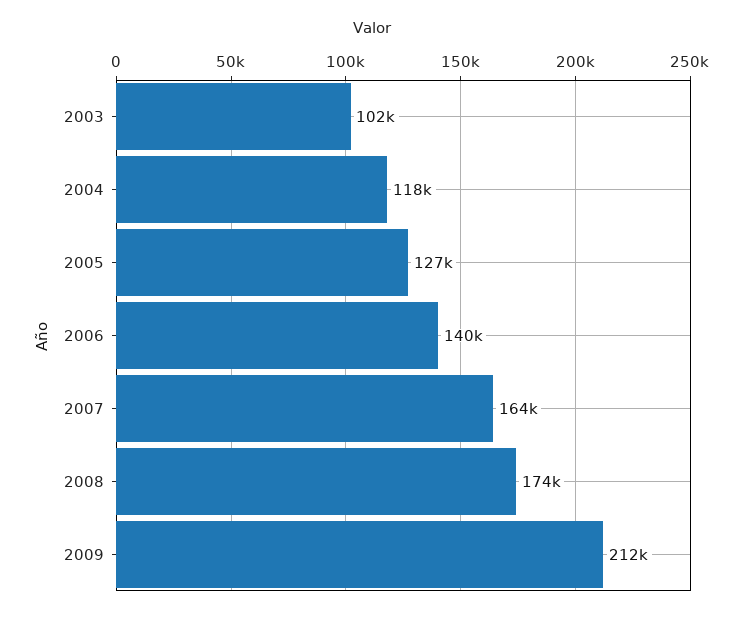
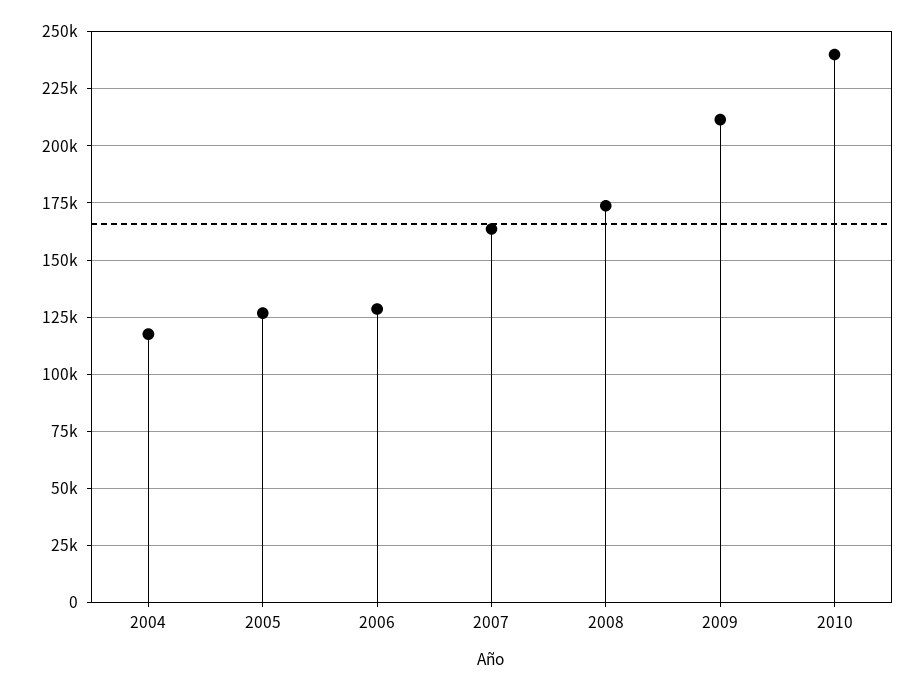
2003: 102000 -> none
2006: 140000 -> 130000
2010: none -> 240000

